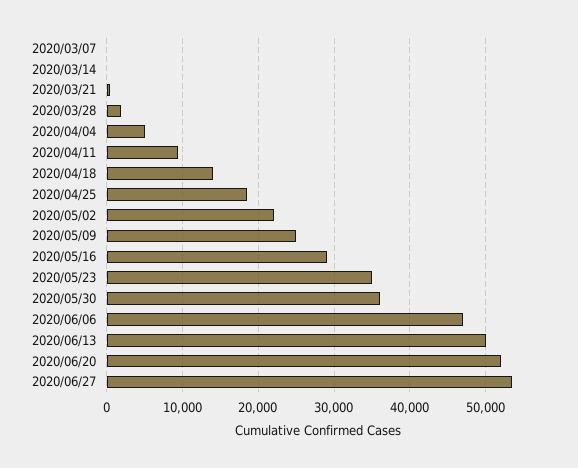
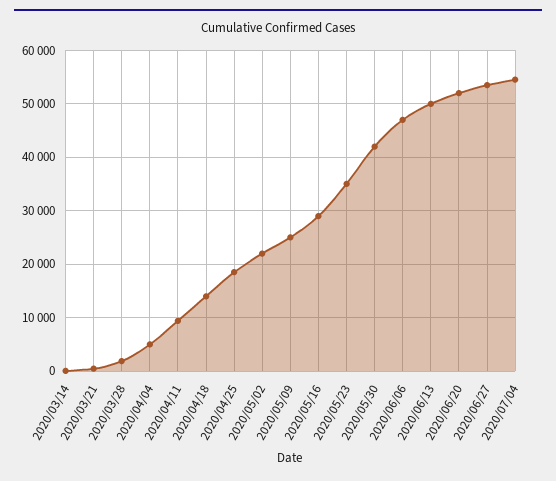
2020/03/07: 0 -> none
2020/05/30: 36000 -> 42000
2020/07/04: none -> 54000

